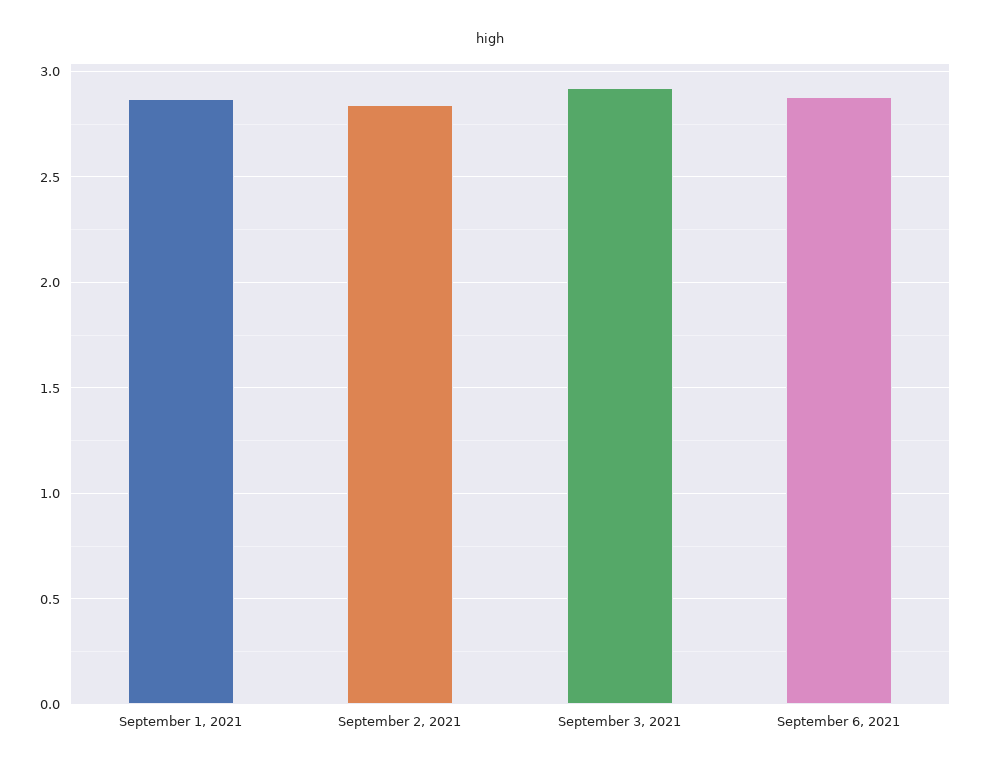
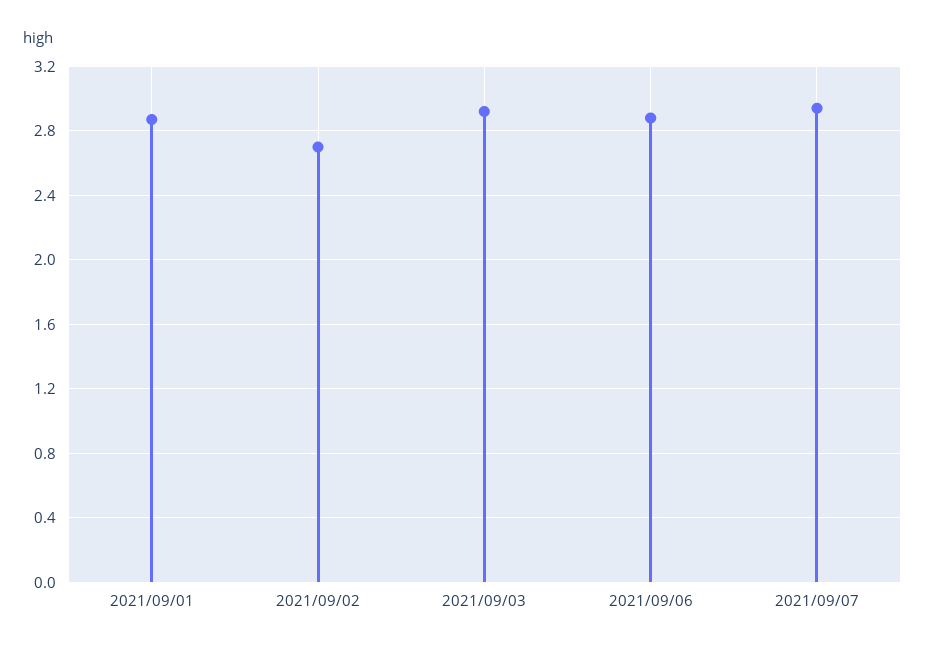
September 2, 2021: 2.85 -> 2.7
2021/09/07: none -> 2.95

